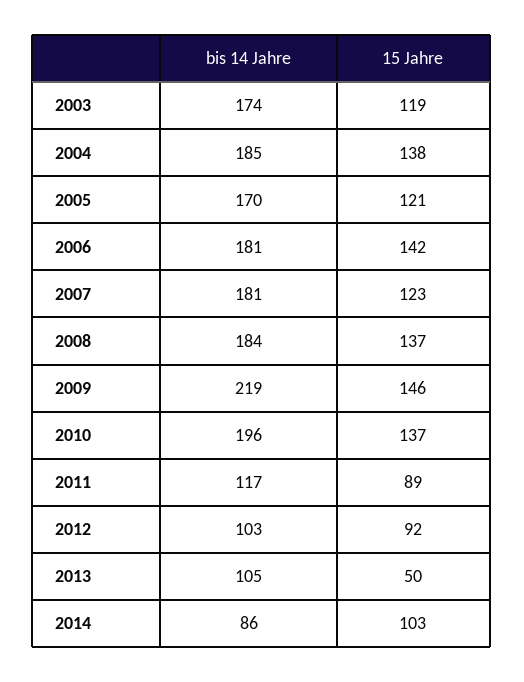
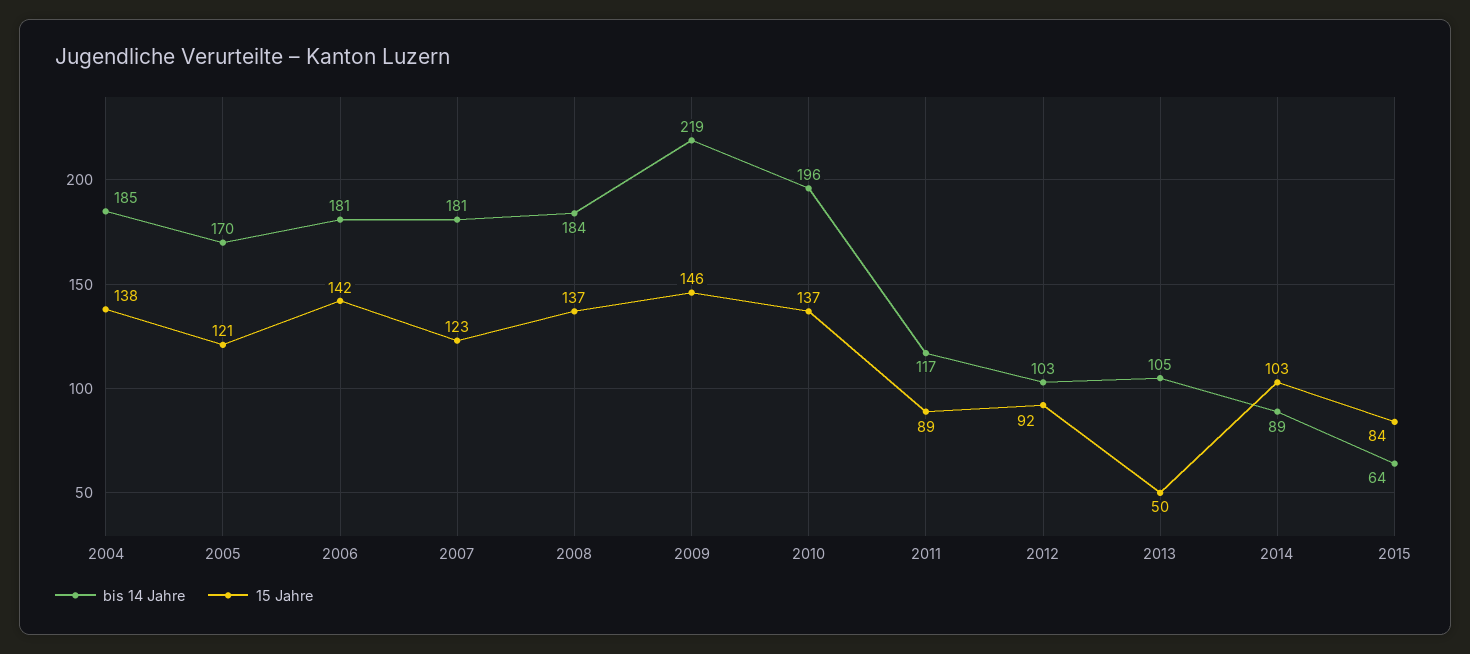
bis 14 Jahre, 2003: 174 -> none
15 Jahre, 2003: 119 -> none
bis 14 Jahre, 2014: 86 -> 89
bis 14 Jahre, 2015: none -> 64
15 Jahre, 2015: none -> 84

